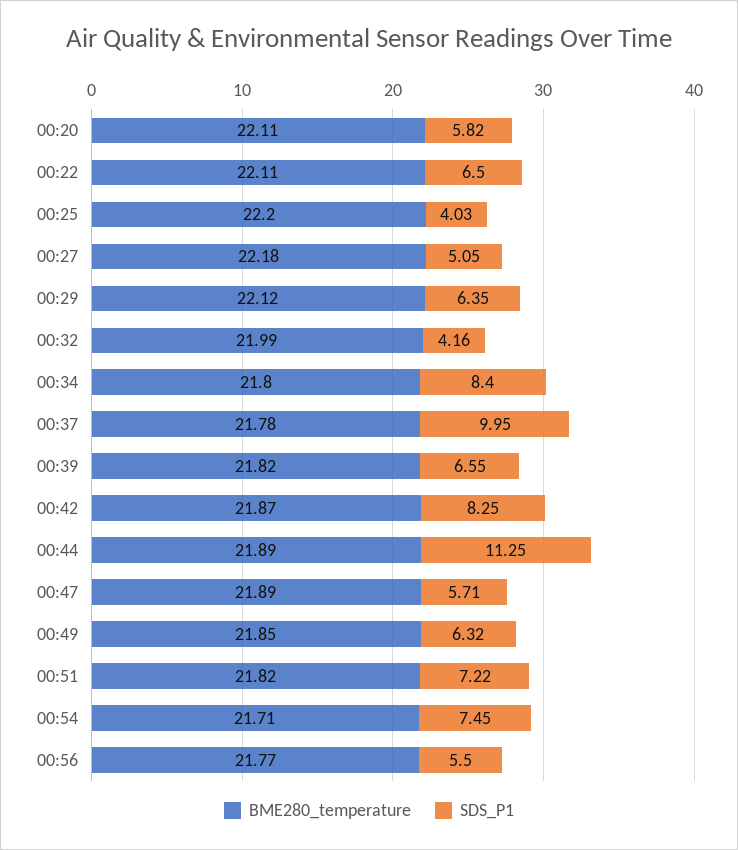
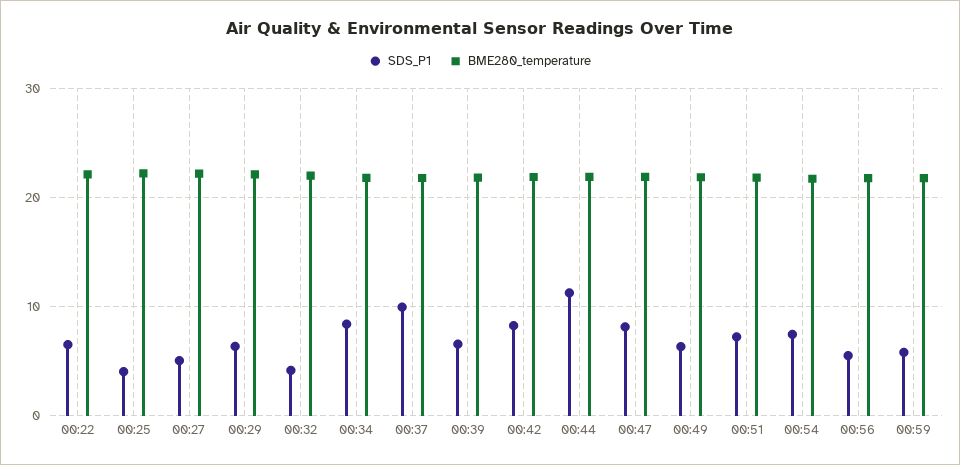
BME280_temperature, 00:20: 22.11 -> none
SDS_P1, 00:20: 5.82 -> none
SDS_P1, 00:47: 5.71 -> 8
SDS_P1, 00:59: none -> 6
BME280_temperature, 00:59: none -> 22

